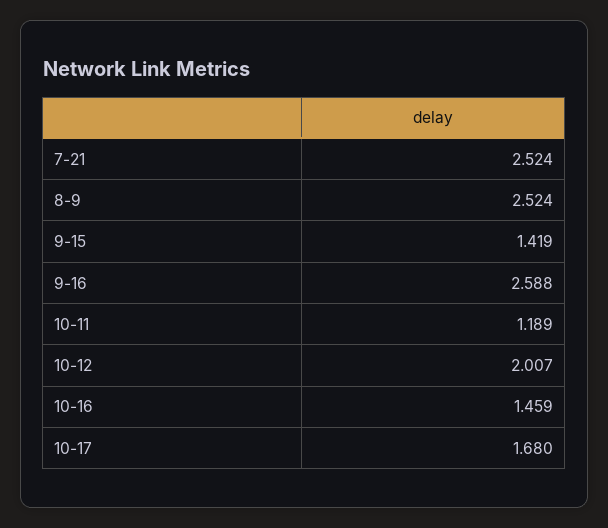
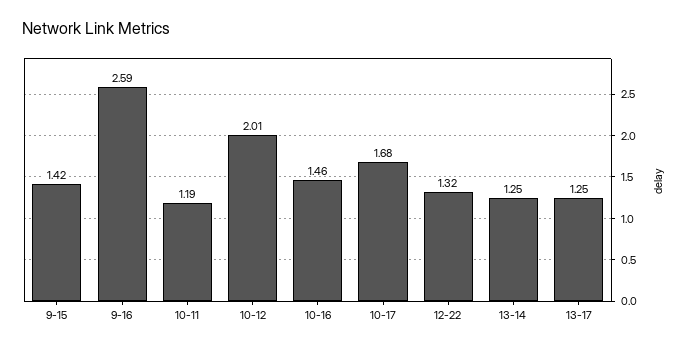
7-21: 2.524 -> none
8-9: 2.524 -> none
12-22: none -> 1.32
13-14: none -> 1.25
13-17: none -> 1.25

